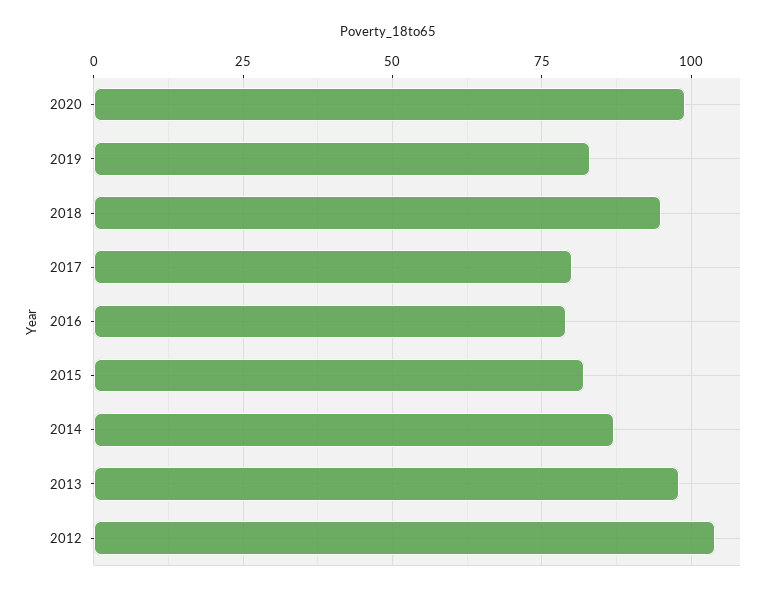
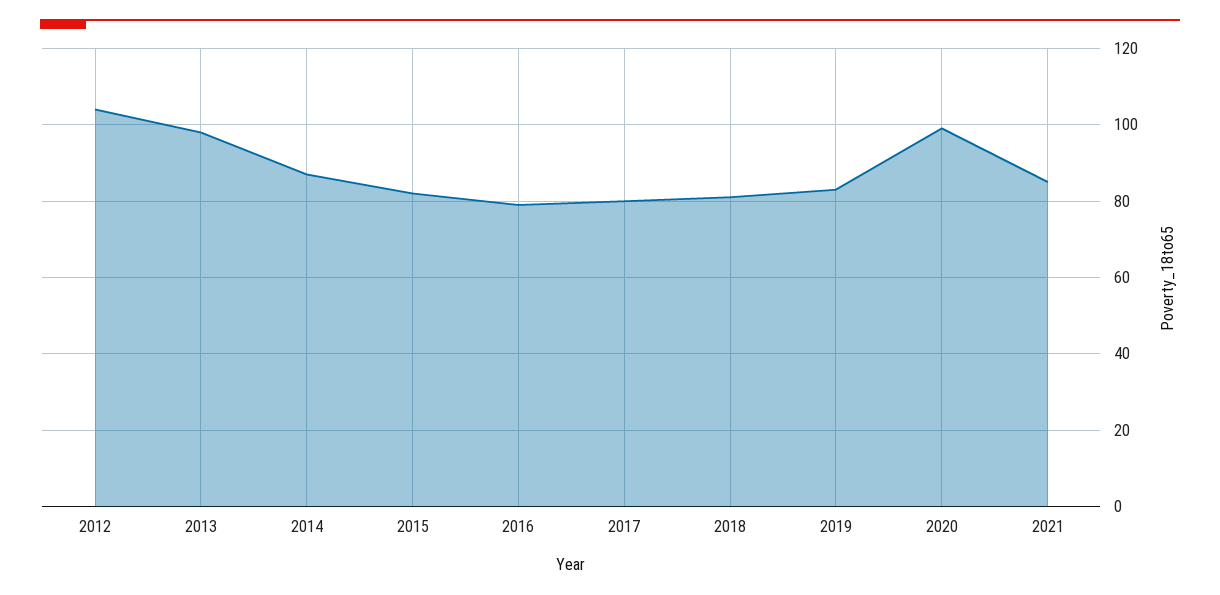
2018: 95 -> 80
2021: none -> 85

